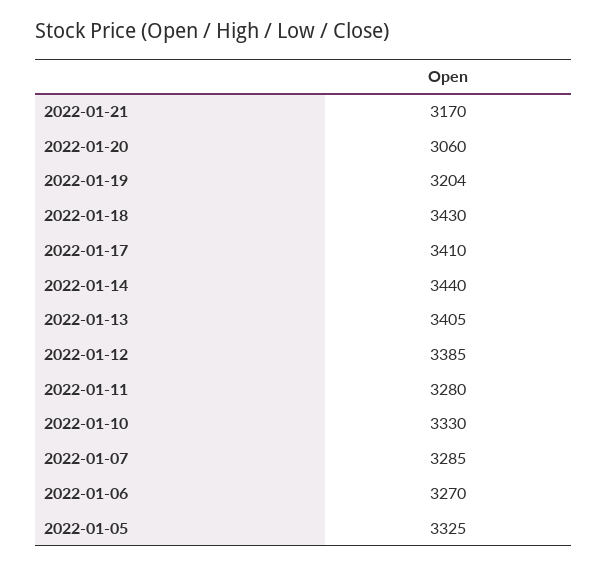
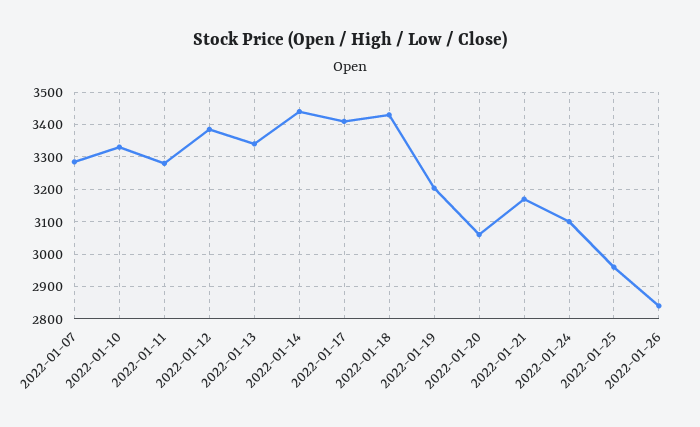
2022-01-13: 3405 -> 3340
2022-01-06: 3270 -> none
2022-01-05: 3325 -> none
2022-01-24: none -> 3100
2022-01-25: none -> 2960
2022-01-26: none -> 2840

